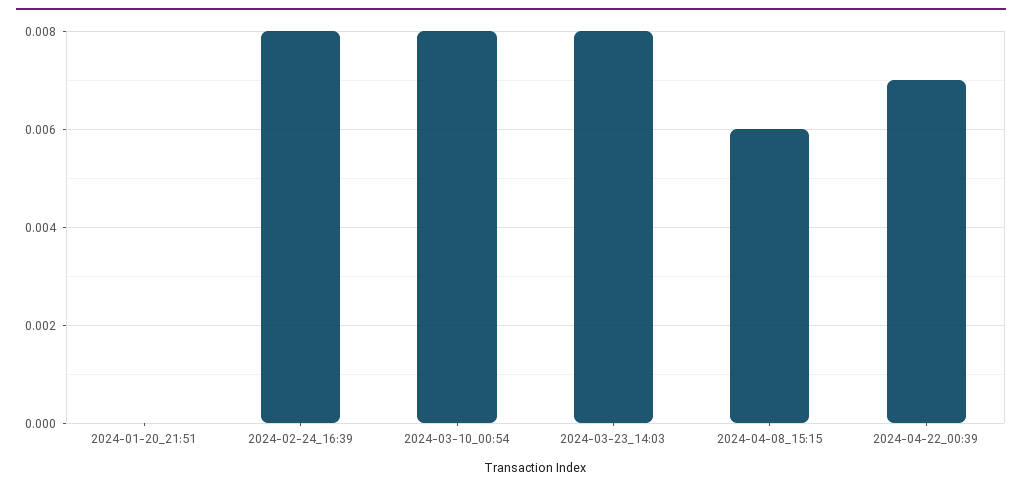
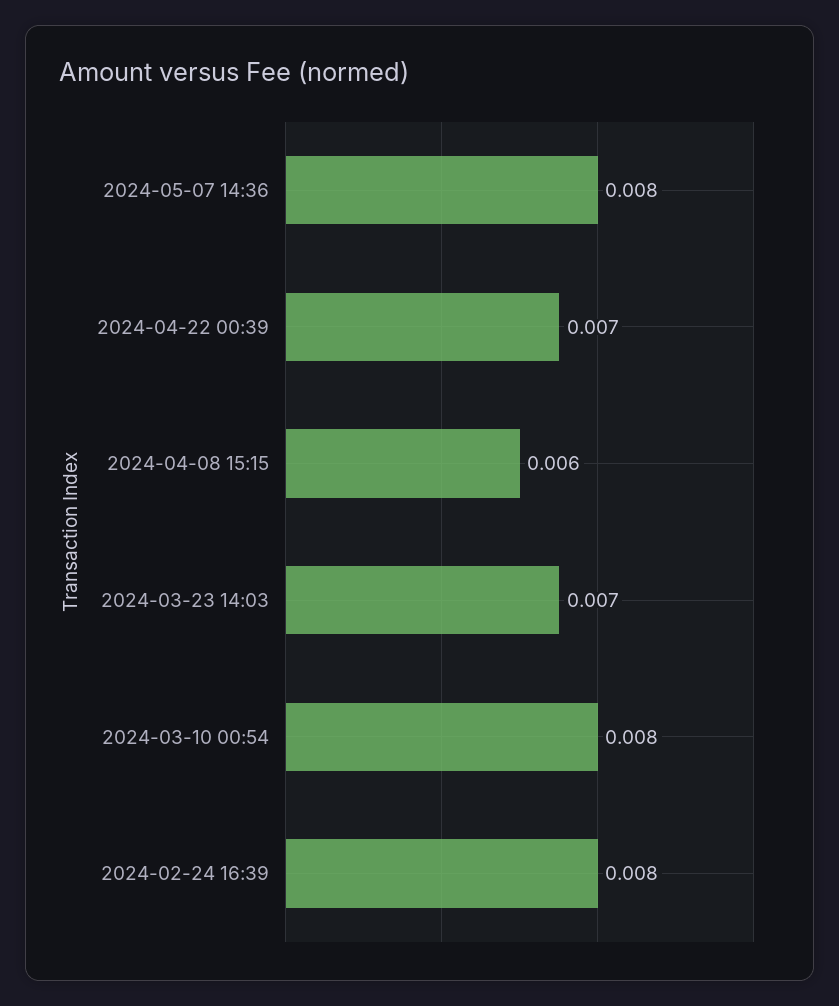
2024-01-20_21:51: 0 -> none
2024-03-23_14:03: 0.008 -> 0.007
2024-05-07 14:36: none -> 0.008

